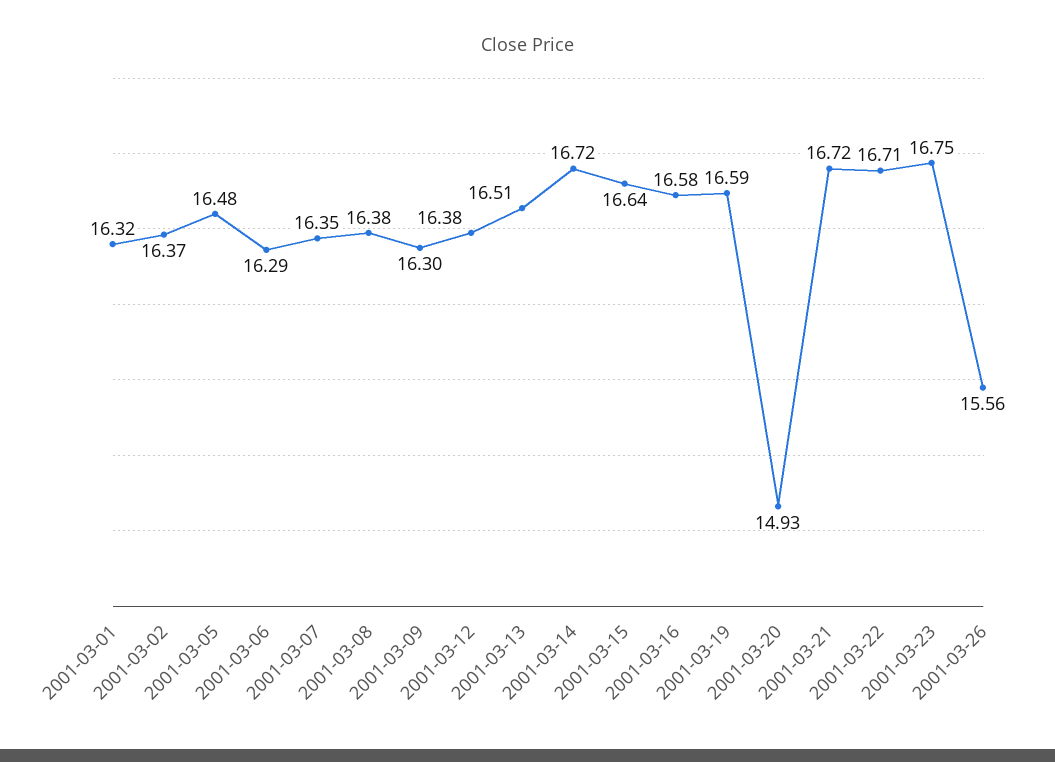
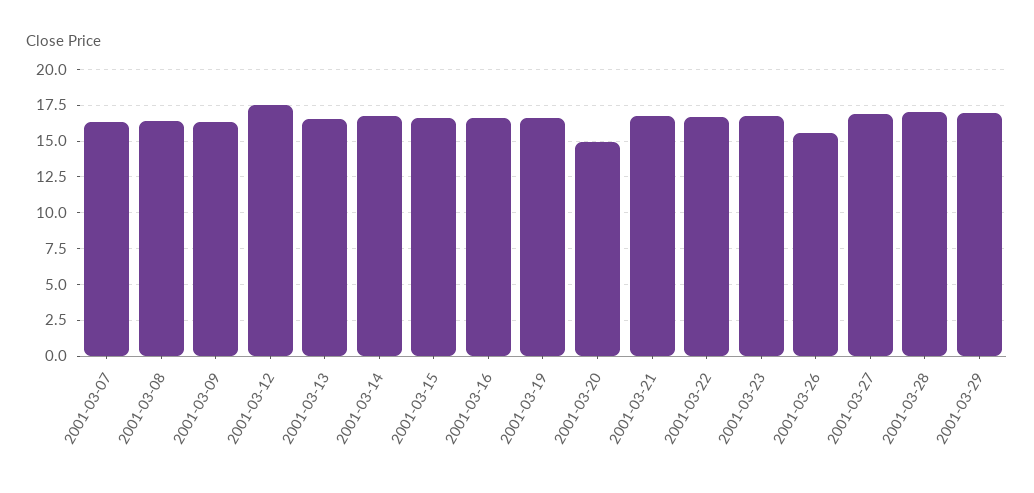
2001-03-01: 16.32 -> none
2001-03-02: 16.37 -> none
2001-03-05: 16.48 -> none
2001-03-06: 16.29 -> none
2001-03-12: 16.38 -> 17.5
2001-03-27: none -> 17
2001-03-28: none -> 17
2001-03-29: none -> 17

